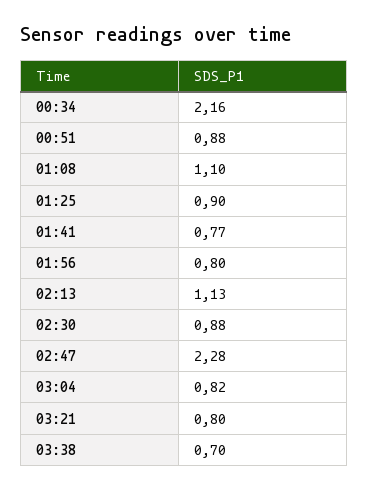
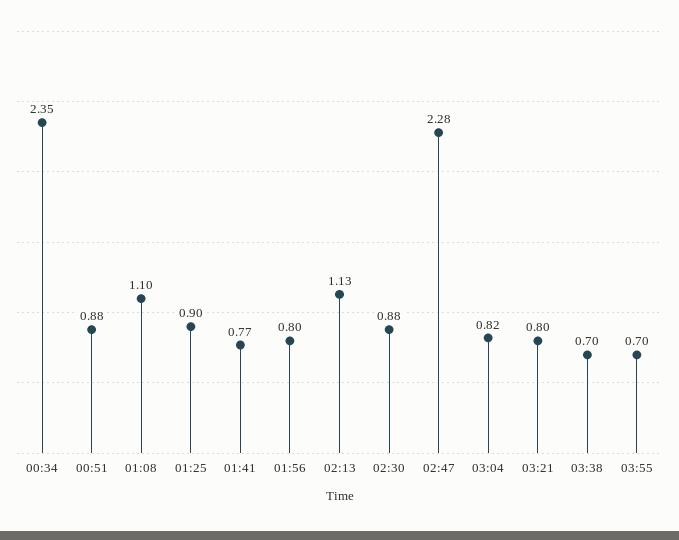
00:34: 2.16 -> 2.35
03:55: none -> 0.7

